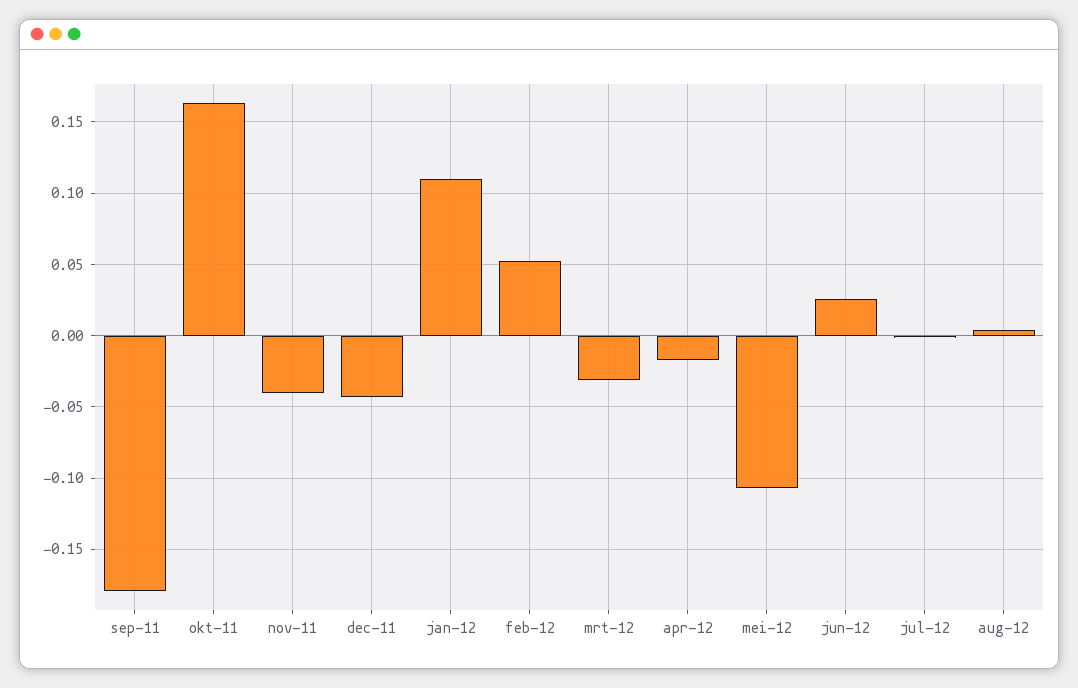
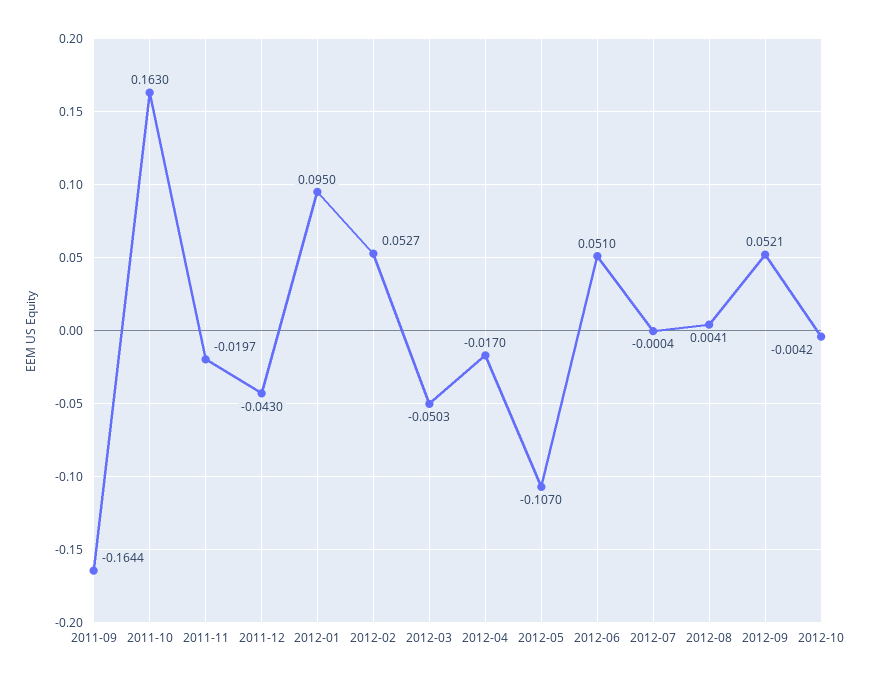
sep-11: -0.18 -> -0.1644
nov-11: -0.04 -> -0.0197
jan-12: 0.11 -> 0.095
mrt-12: -0.03 -> -0.0503
jun-12: 0.025 -> 0.051
2012-09: none -> 0.0521
2012-10: none -> -0.0042

